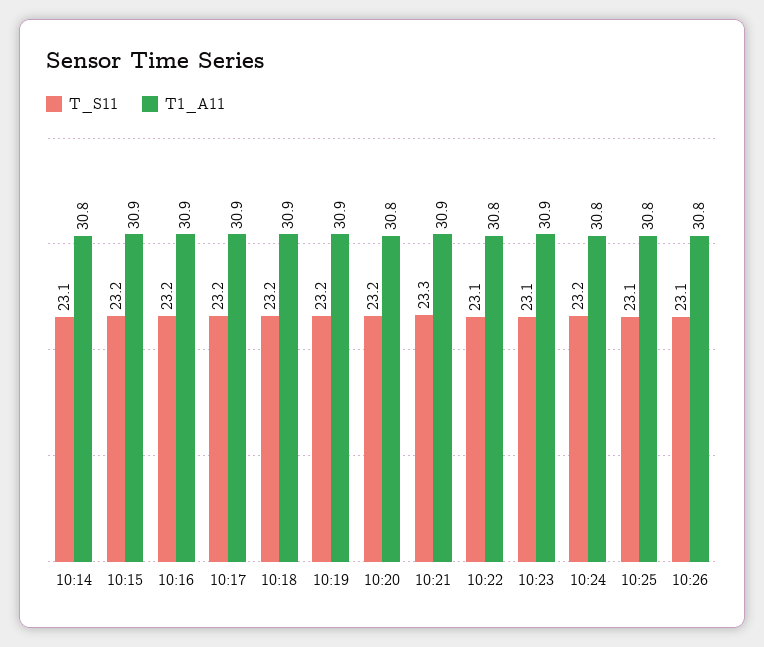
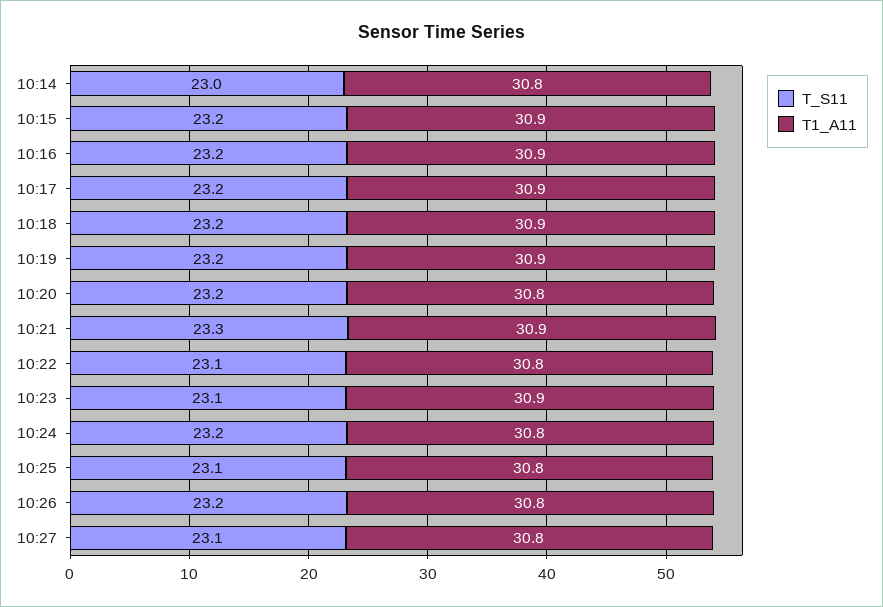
T_S11, 10:14: 23.1 -> 23
T_S11, 10:26: 23.1 -> 23.2
T_S11, 10:27: none -> 23.1
T1_A11, 10:27: none -> 30.8

